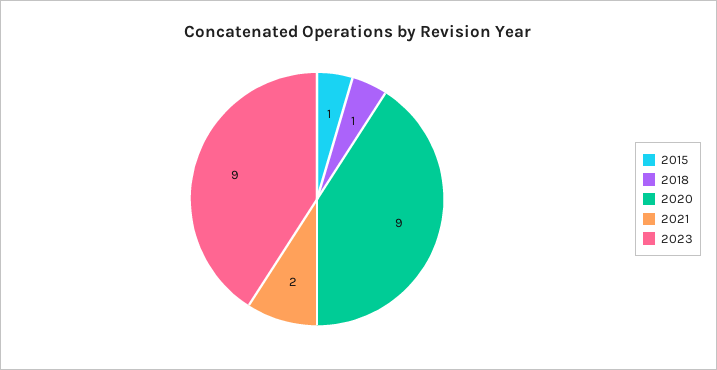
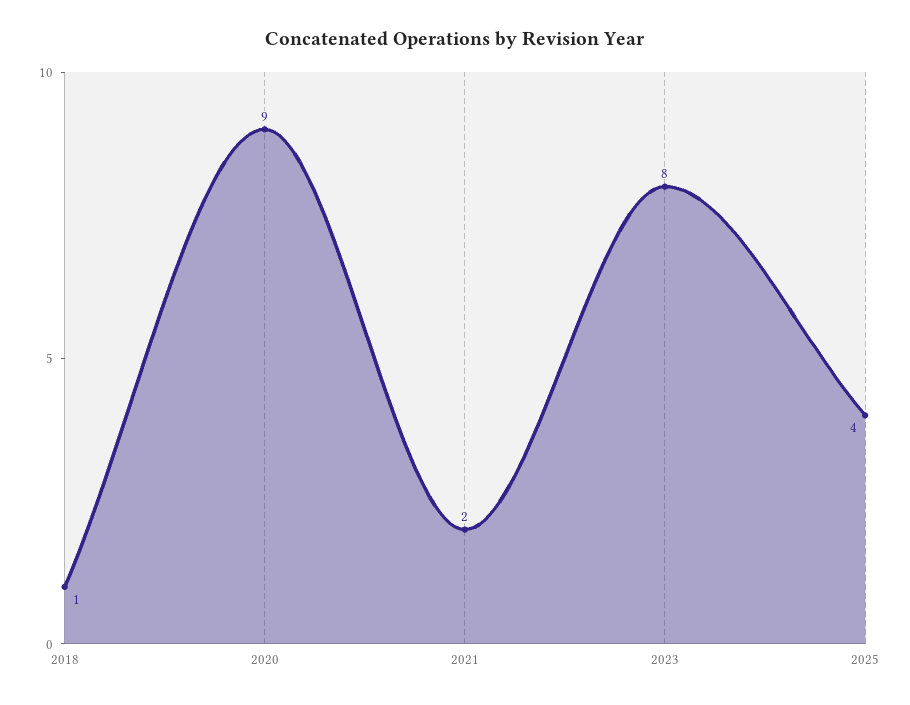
2015: 1 -> none
2023: 9 -> 8
2025: none -> 4

